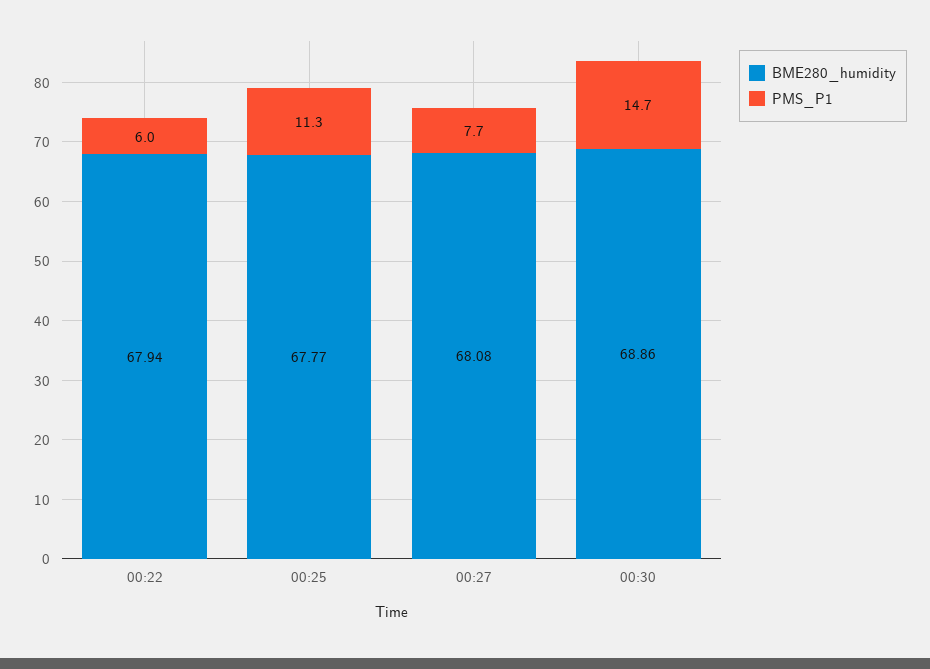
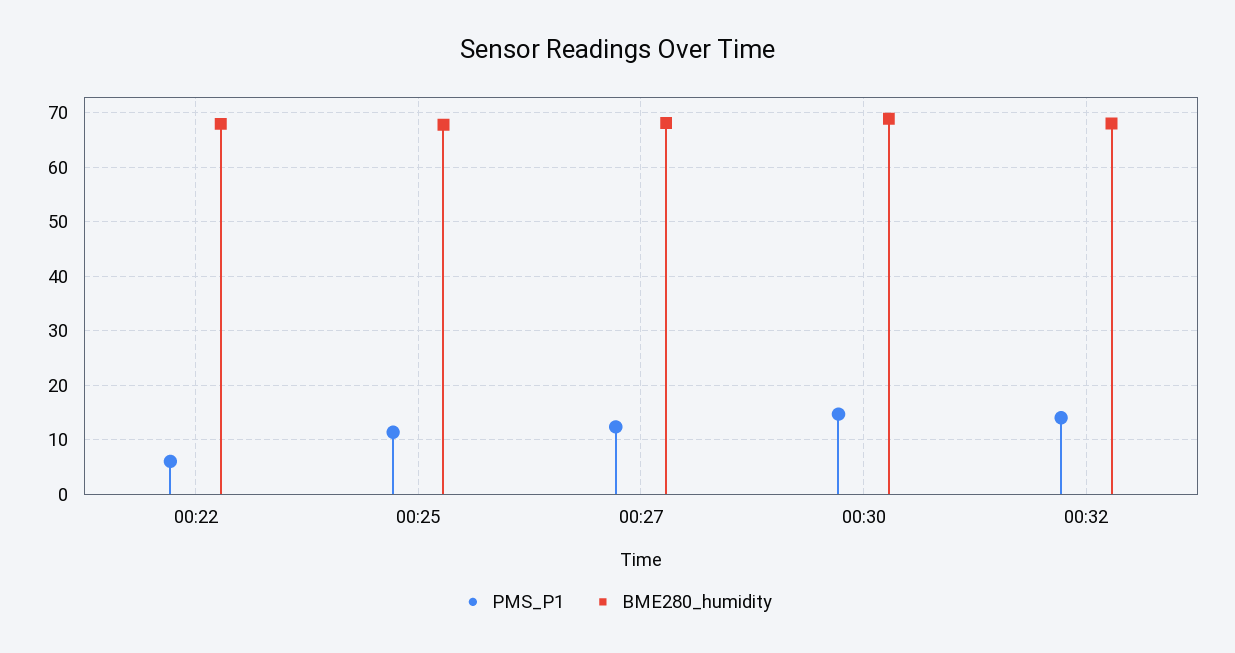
PMS_P1, 00:27: 7.7 -> 12
PMS_P1, 00:32: none -> 14
BME280_humidity, 00:32: none -> 68

